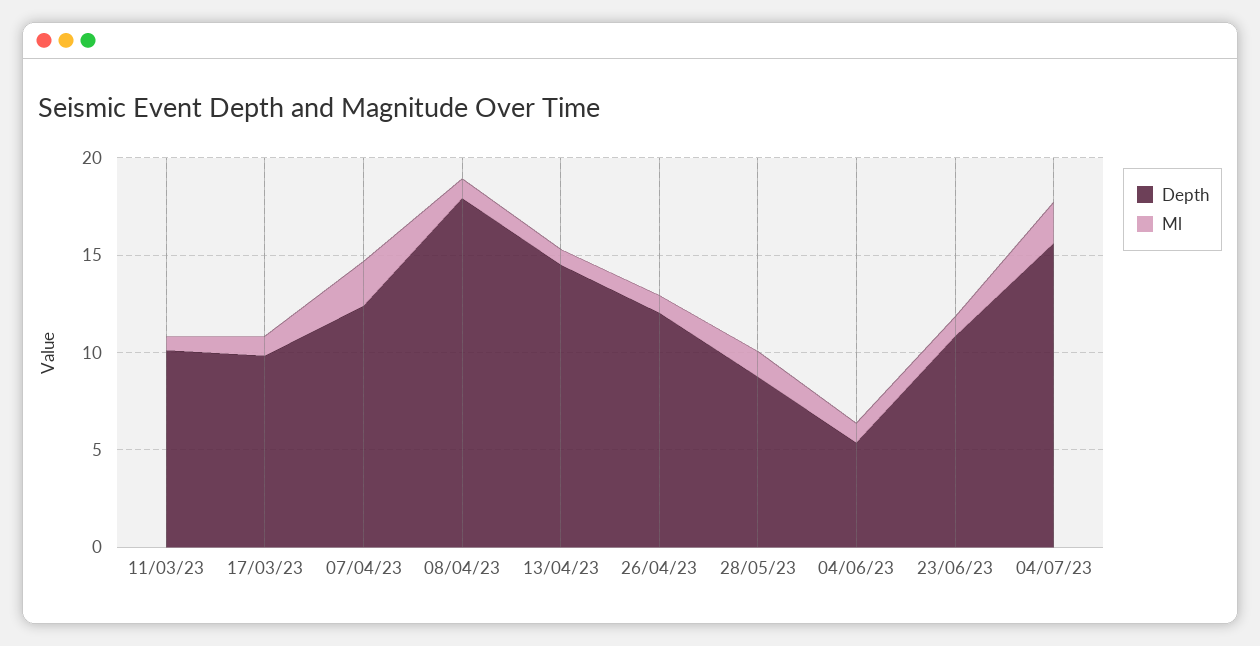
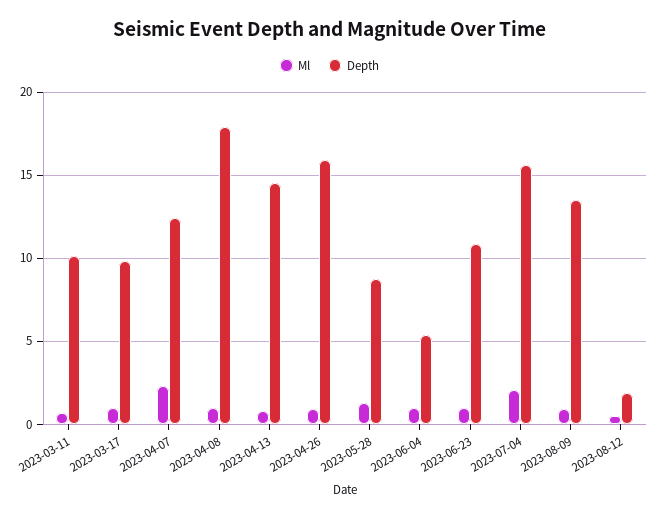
Depth, 26/04/23: 12 -> 16
Ml, 2023-08-09: none -> 1
Depth, 2023-08-09: none -> 13.5
Ml, 2023-08-12: none -> 0.5
Depth, 2023-08-12: none -> 2

